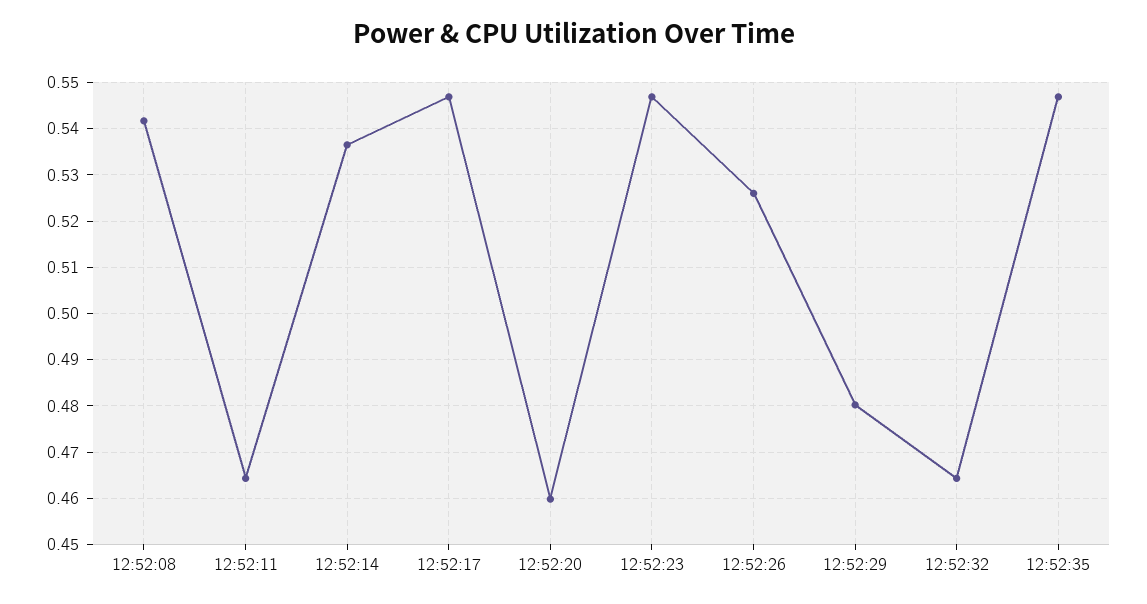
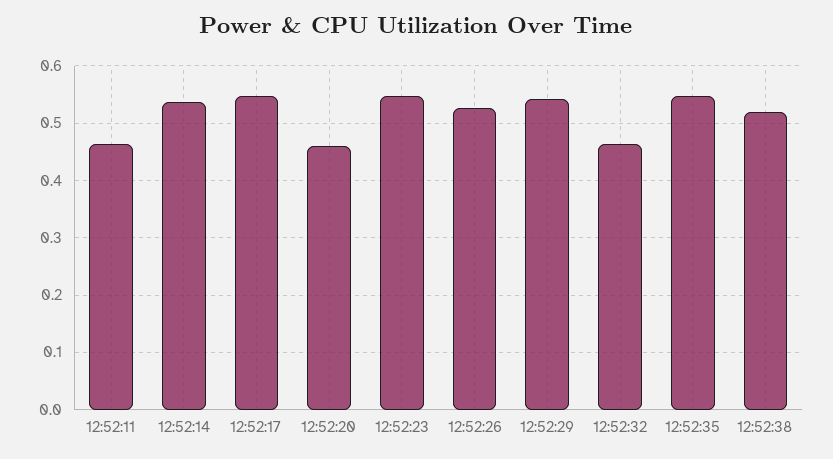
12:52:08: 0.542 -> none
12:52:29: 0.48 -> 0.54
12:52:38: none -> 0.52

